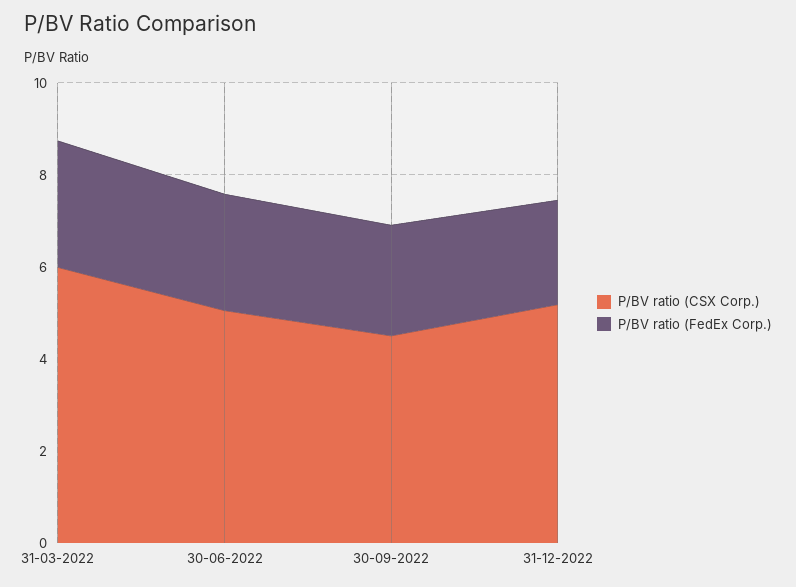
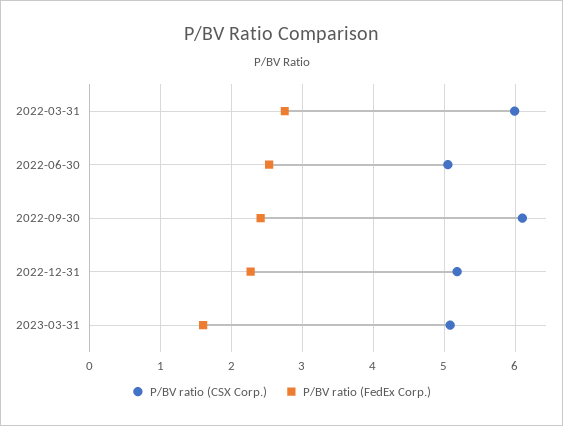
P/BV ratio (CSX Corp.), 30-09-2022: 4.5 -> 6.1
P/BV ratio (CSX Corp.), 2023-03-31: none -> 5.1
P/BV ratio (FedEx Corp.), 2023-03-31: none -> 1.6

